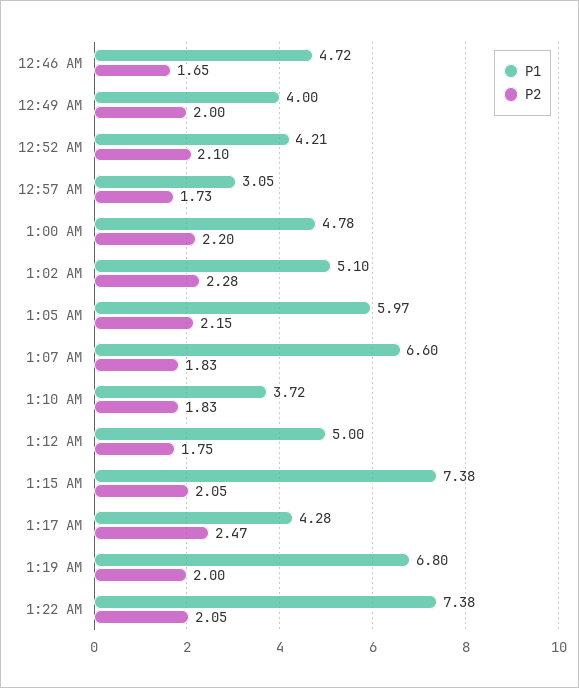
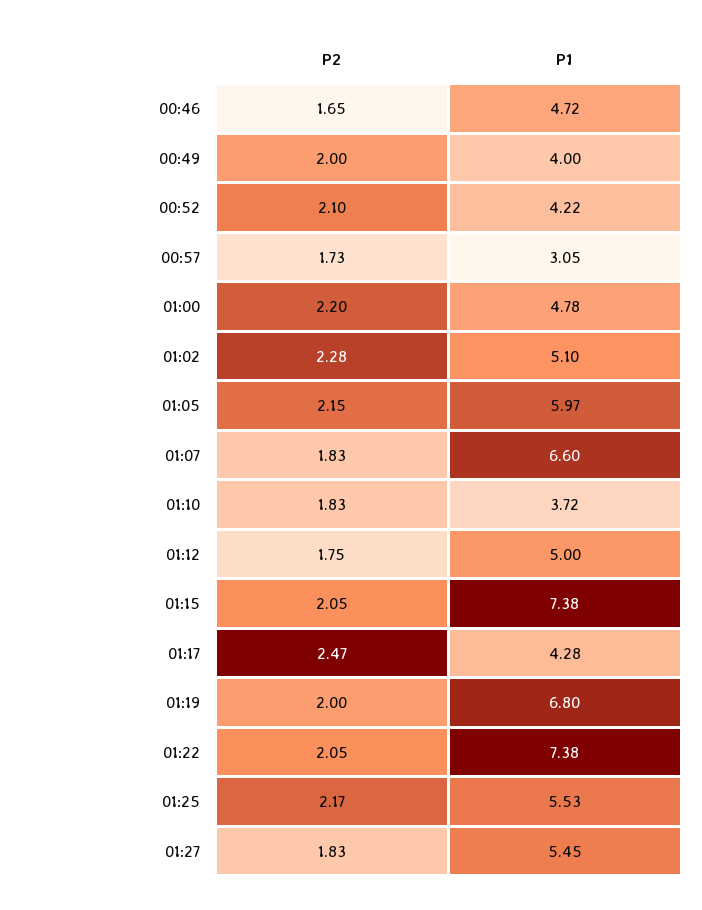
P1, 12:52 AM: 4.21 -> 4.22
P2, 01:25: none -> 2.17
P1, 01:25: none -> 5.53
P2, 01:27: none -> 1.83
P1, 01:27: none -> 5.45

